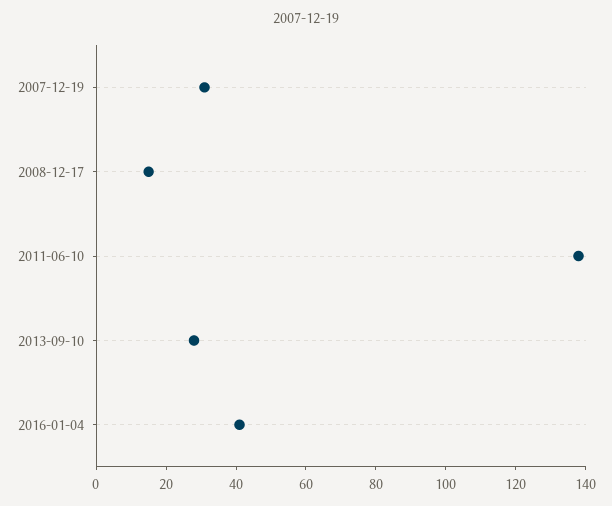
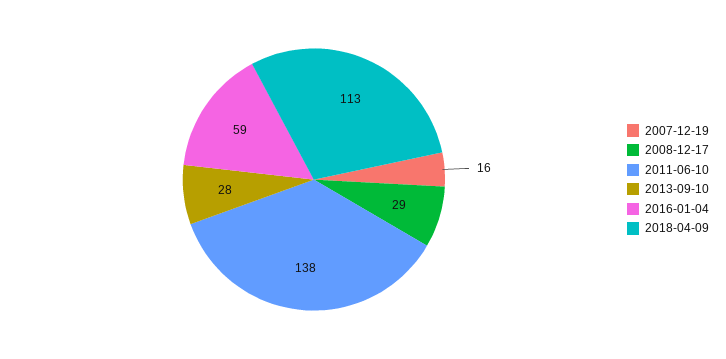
2007-12-19: 30 -> 16
2008-12-17: 15 -> 29
2016-01-04: 40 -> 59
2018-04-09: none -> 113

